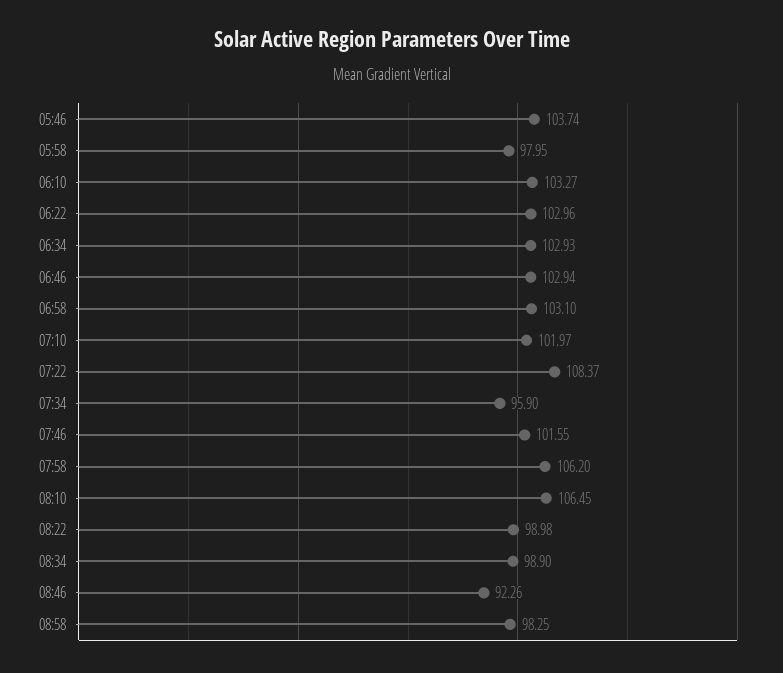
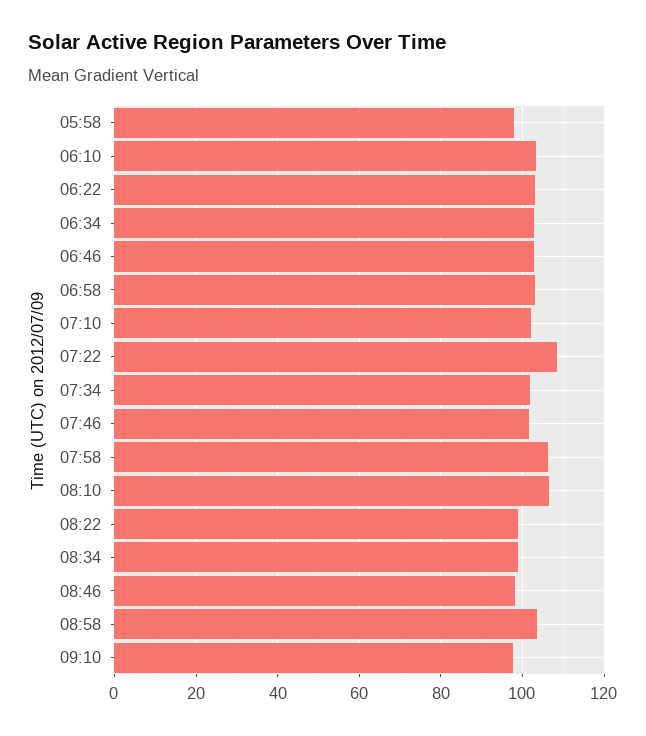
05:46: 103.74 -> none
07:34: 95.9 -> 102
08:46: 92.26 -> 98
08:58: 98.25 -> 104
09:10: none -> 98

